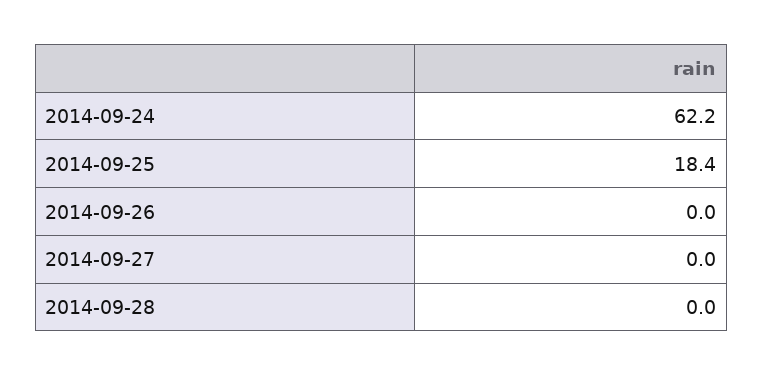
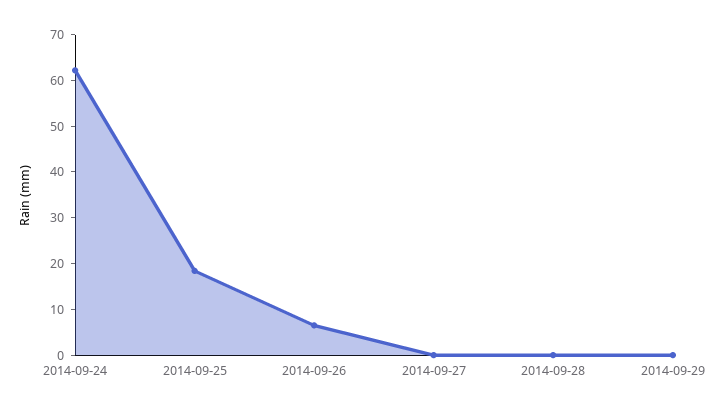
2014-09-26: 0 -> 6
2014-09-29: none -> 0

